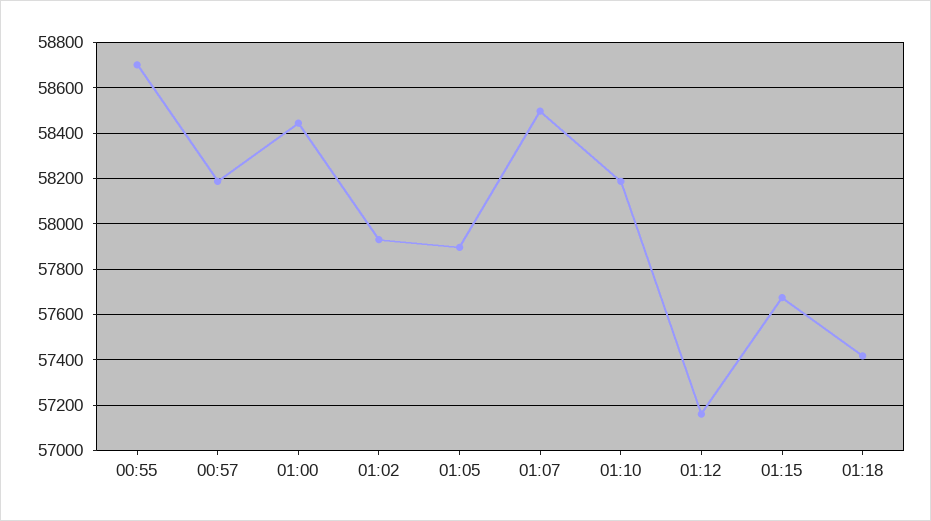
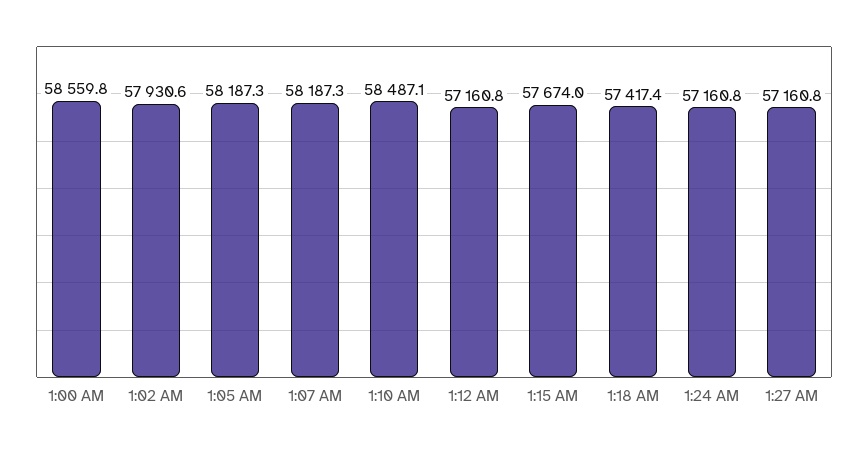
00:55: 58700 -> none
00:57: 58200 -> none
01:00: 58450 -> 58559.8
01:05: 57900 -> 58187.3
01:07: 58500 -> 58187.3
01:10: 58200 -> 58487.1
1:24 AM: none -> 57160.8
1:27 AM: none -> 57160.8

